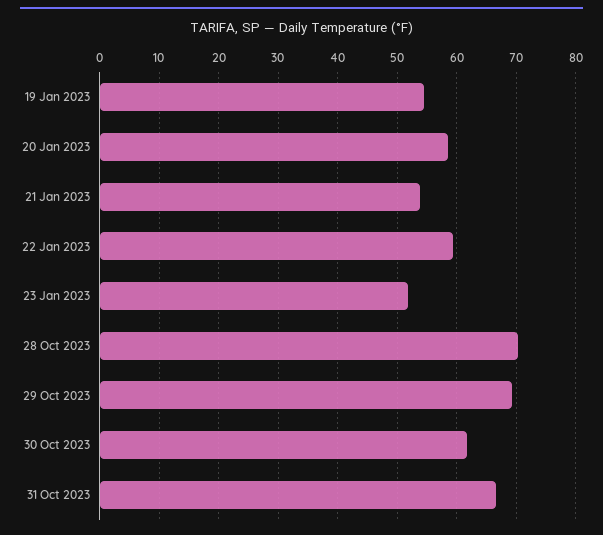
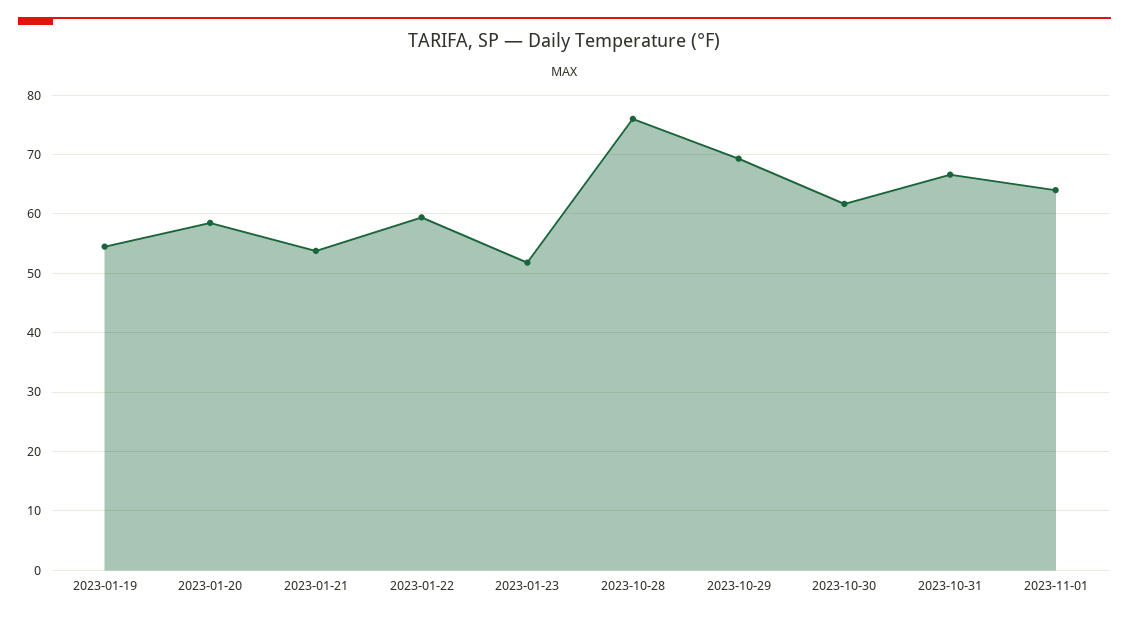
28 Oct 2023: 70 -> 76
2023-11-01: none -> 64

